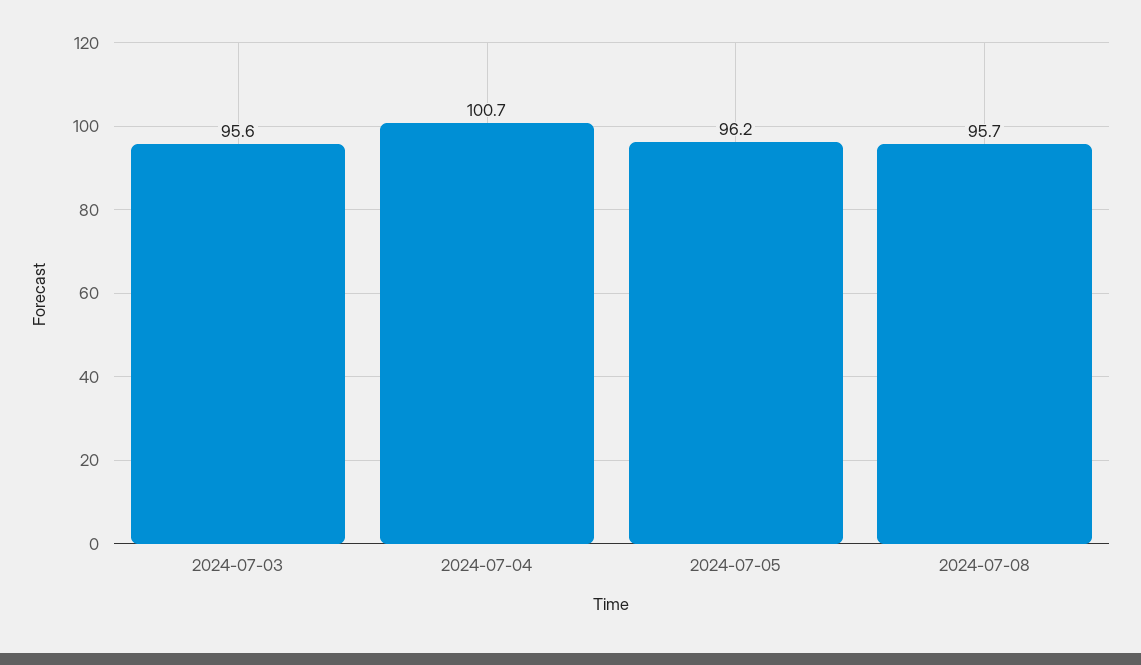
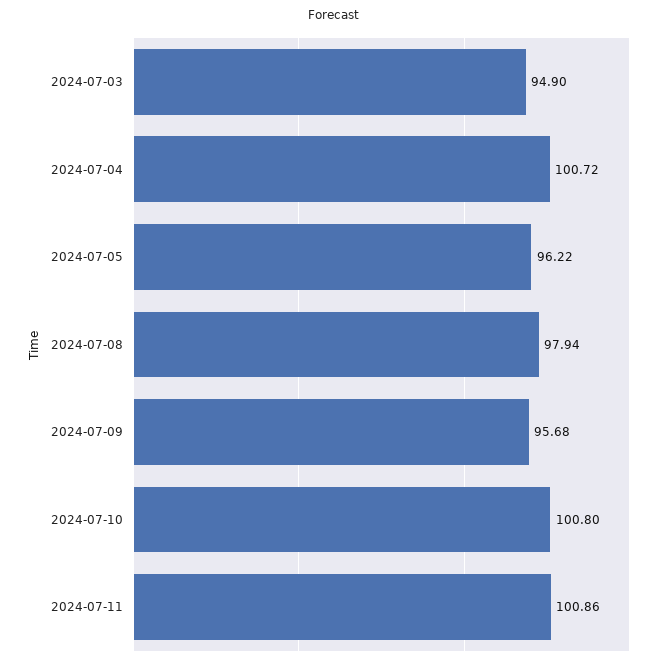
2024-07-03: 95.6 -> 94.9
2024-07-08: 95.7 -> 97.94
2024-07-09: none -> 95.68
2024-07-10: none -> 100.8
2024-07-11: none -> 100.86

